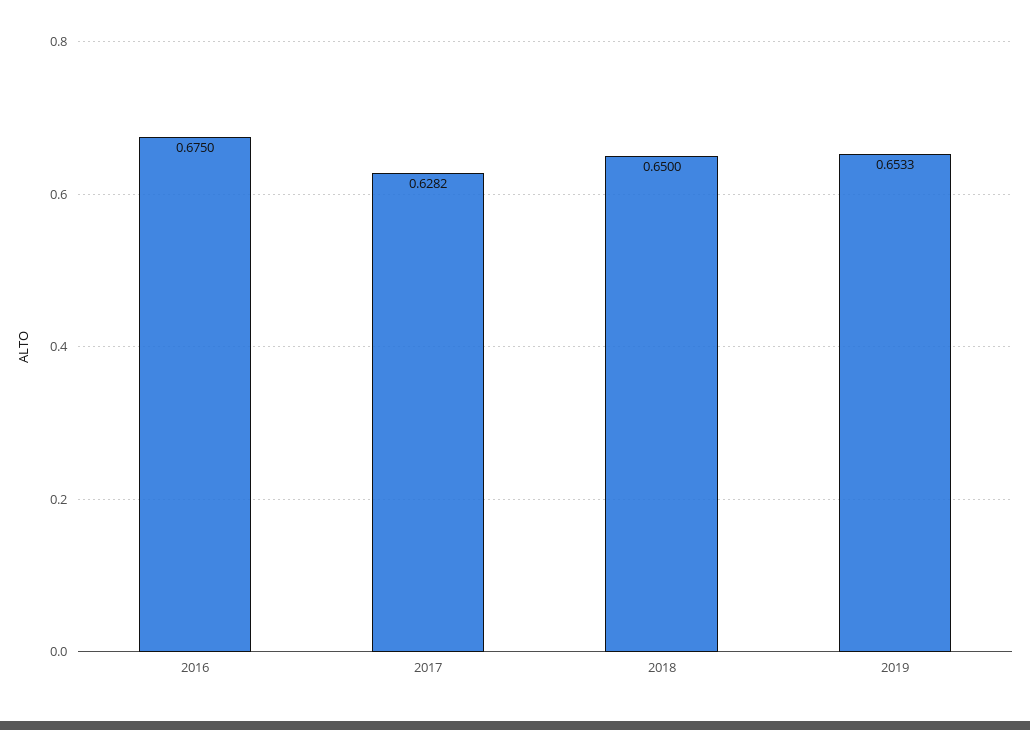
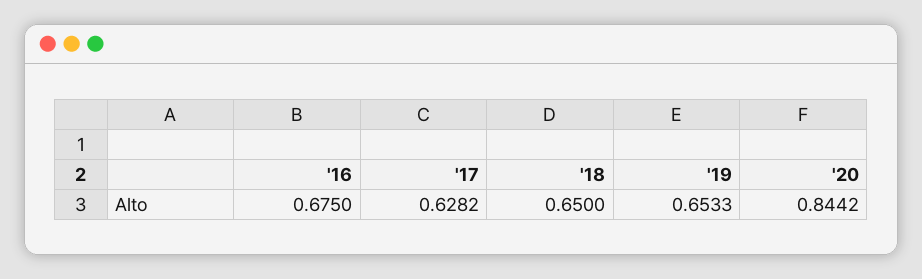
'20: none -> 0.8442

